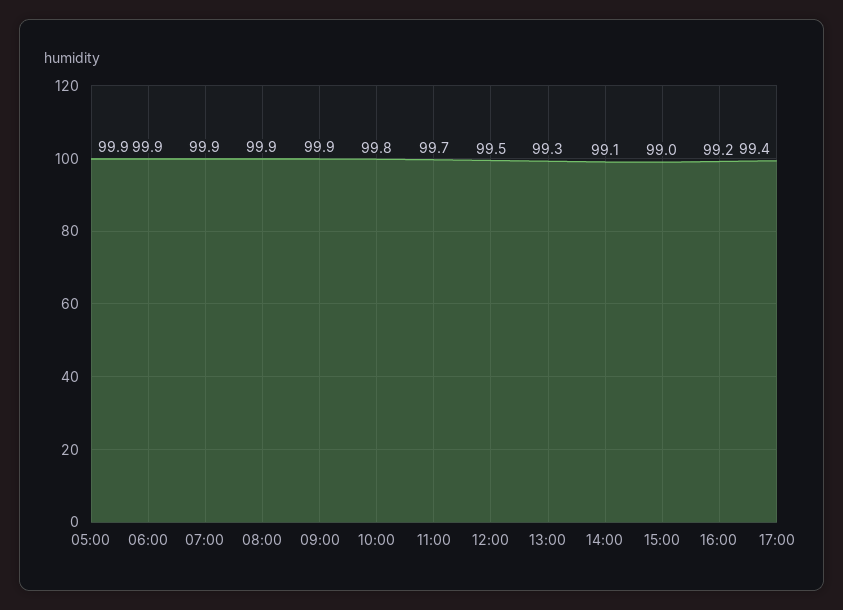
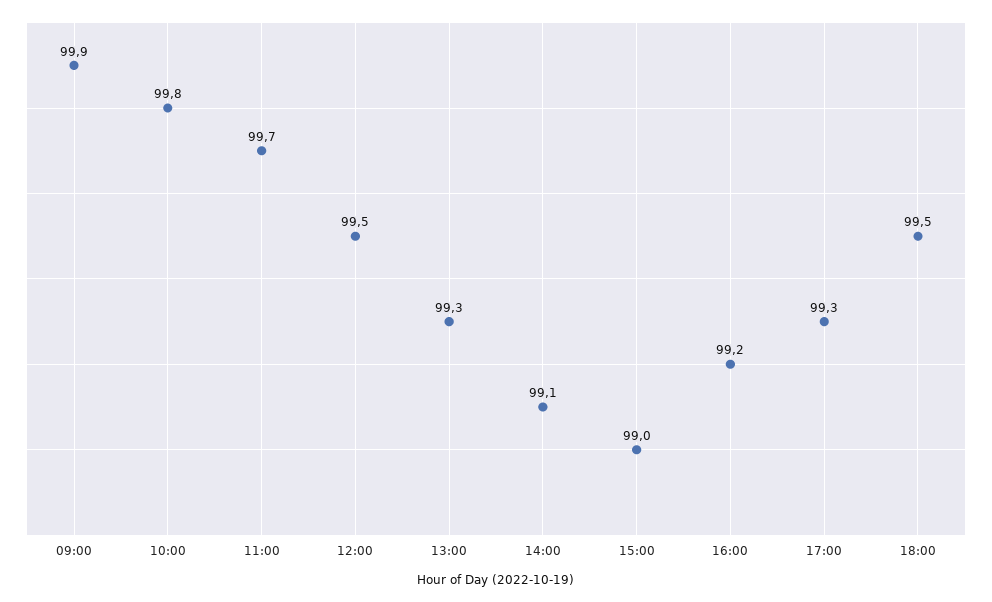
05:00: 99.9 -> none
06:00: 99.9 -> none
07:00: 99.9 -> none
08:00: 99.9 -> none
17:00: 99.4 -> 99.3
18:00: none -> 99.5

